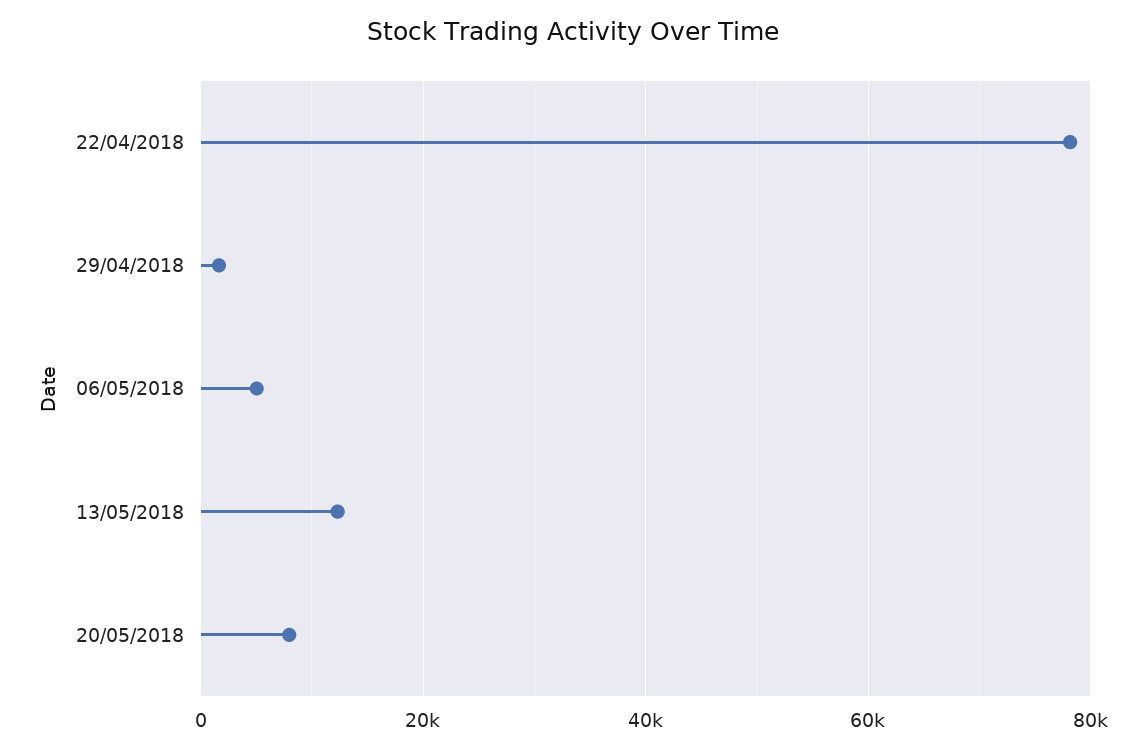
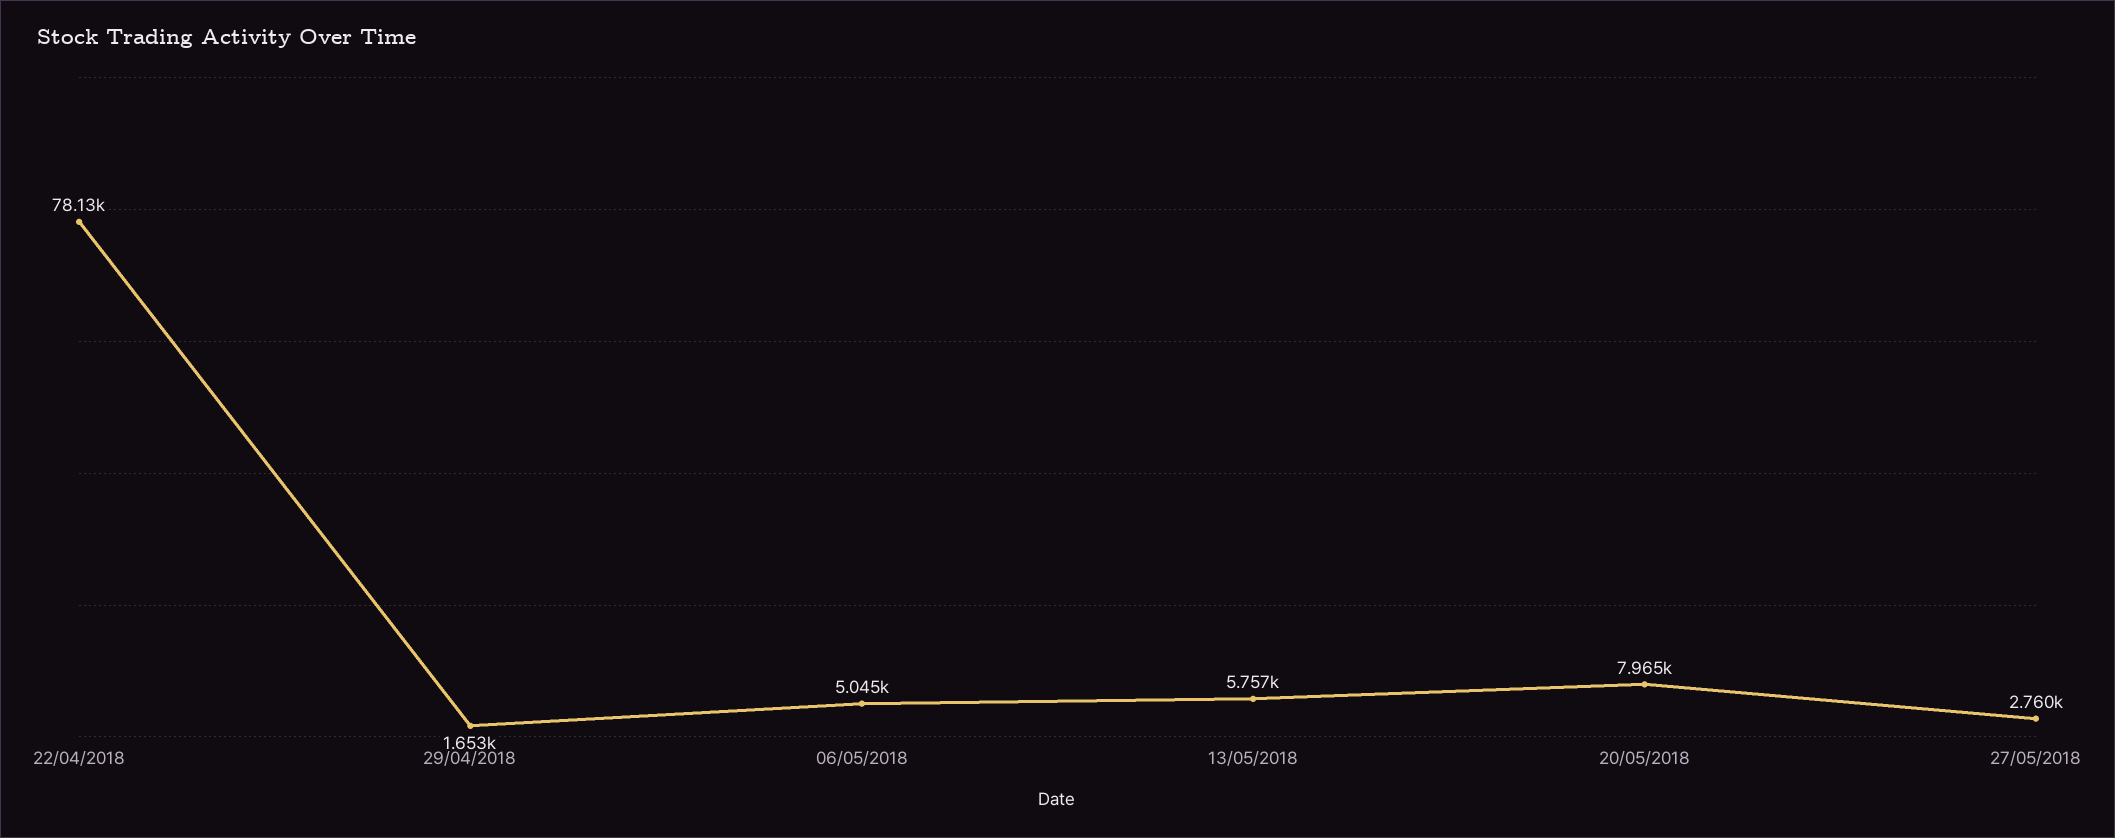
13/05/2018: 12000 -> 5757
27/05/2018: none -> 2760

